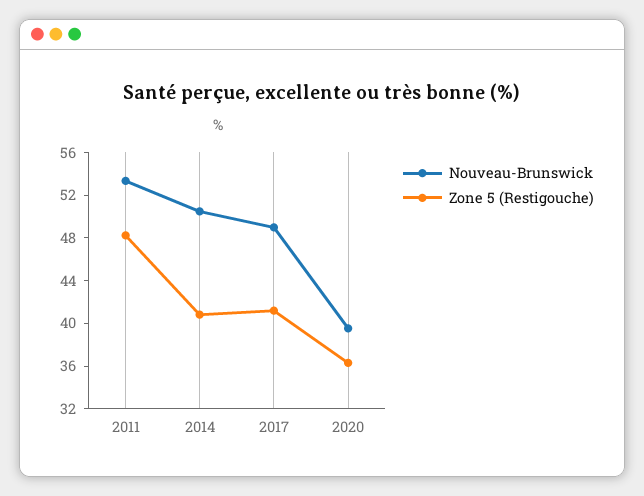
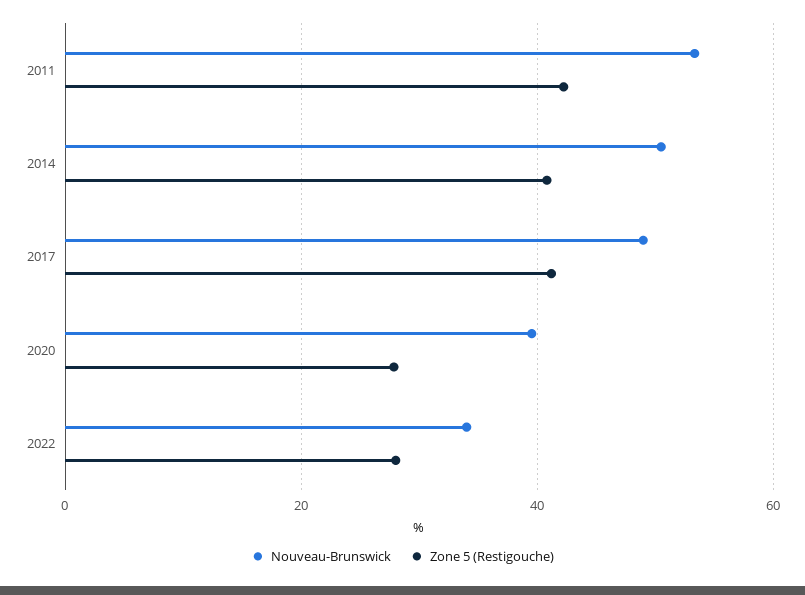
Zone 5 (Restigouche), 2011: 48 -> 42
Zone 5 (Restigouche), 2020: 36 -> 28
Nouveau-Brunswick, 2022: none -> 34
Zone 5 (Restigouche), 2022: none -> 28

